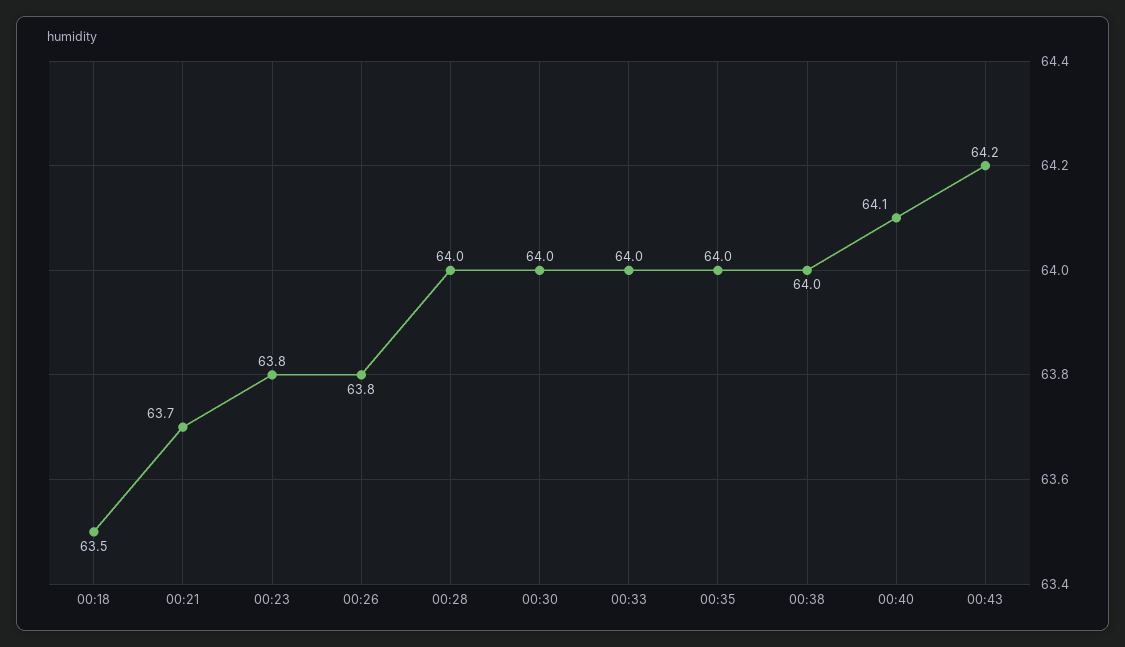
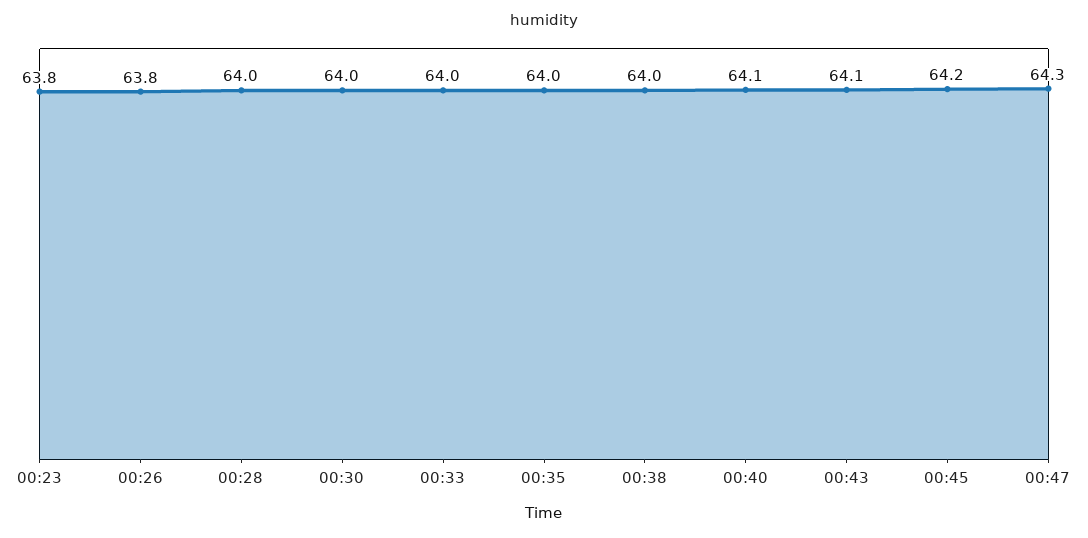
00:18: 63.5 -> none
00:21: 63.7 -> none
00:43: 64.2 -> 64.1
00:45: none -> 64.2
00:47: none -> 64.3

